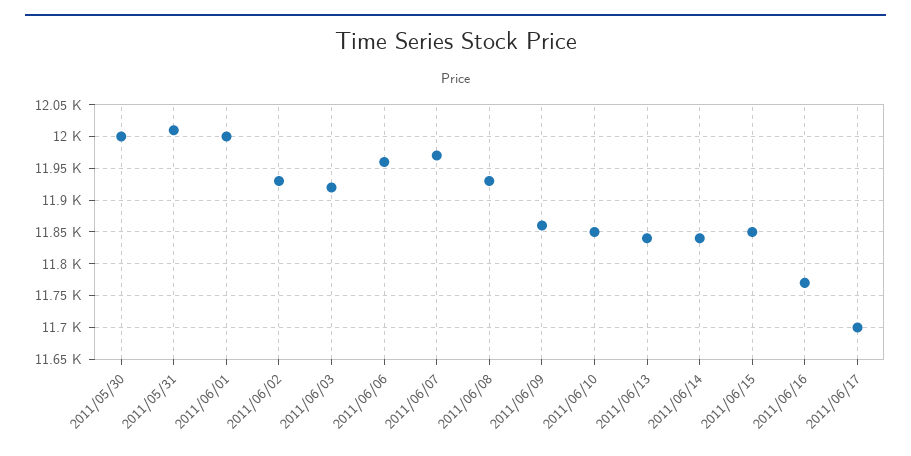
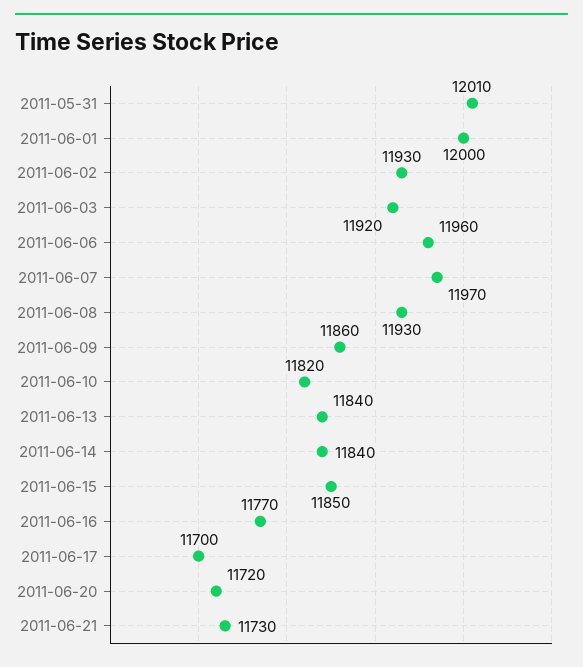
2011/05/30: 12000 -> none
2011/06/10: 11850 -> 11820
2011-06-20: none -> 11720
2011-06-21: none -> 11730

